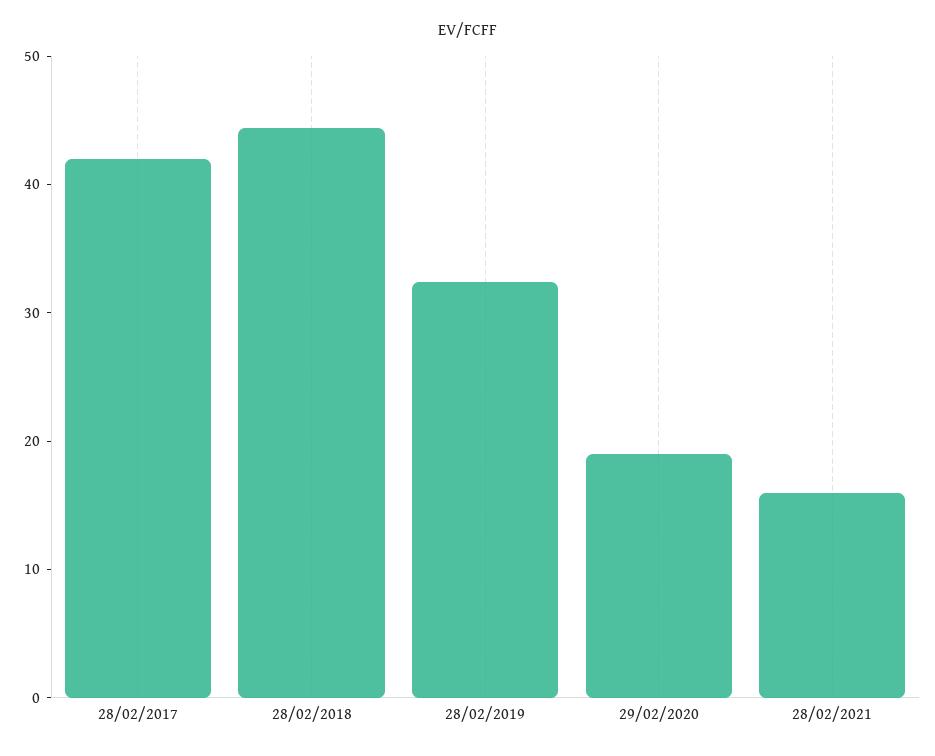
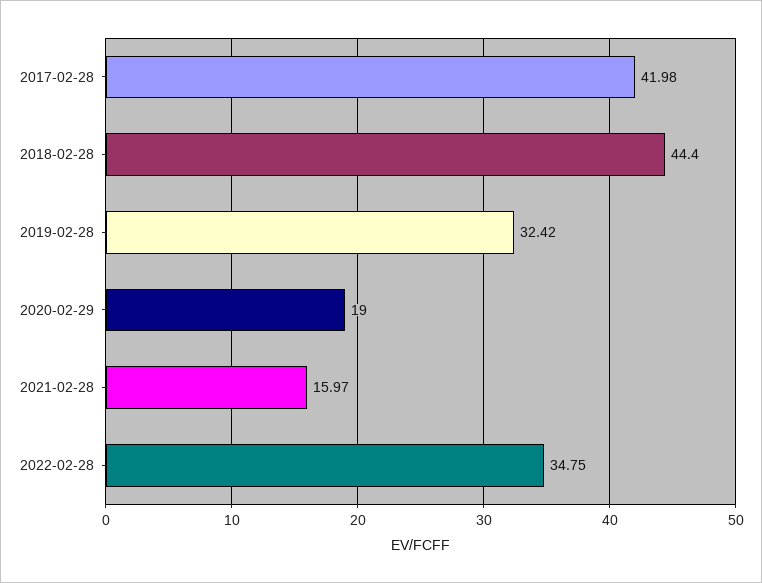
2022-02-28: none -> 34.75

